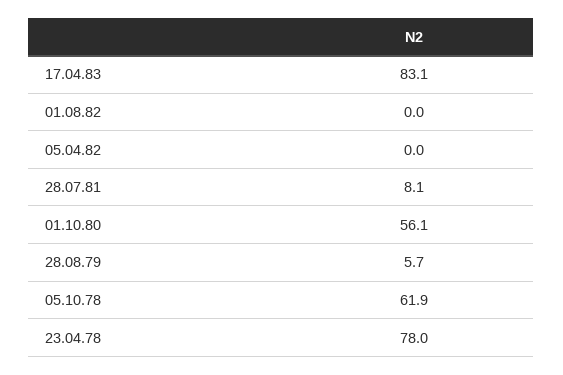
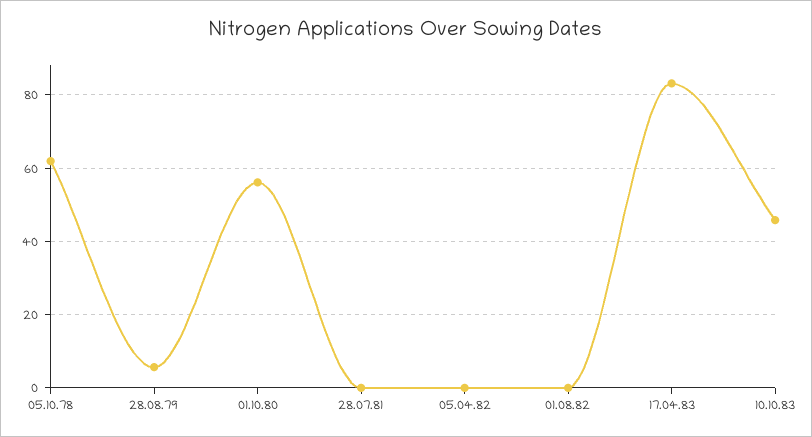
28.07.81: 8.1 -> 0
23.04.78: 78 -> none
10.10.83: none -> 46

